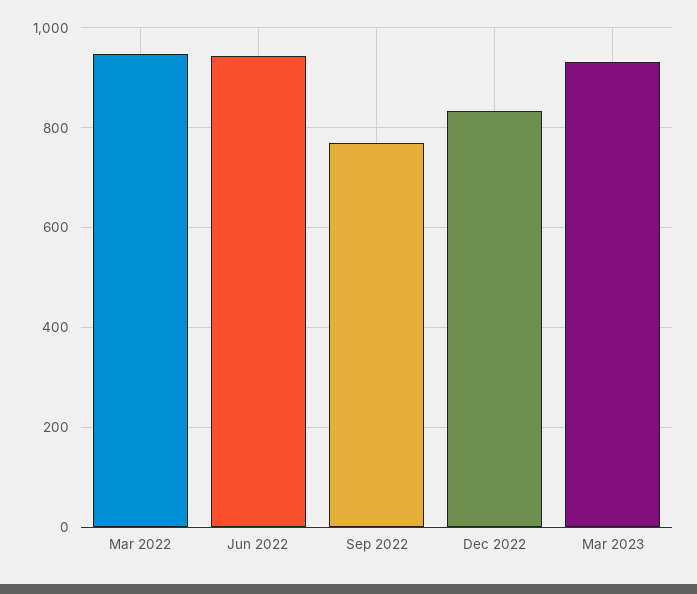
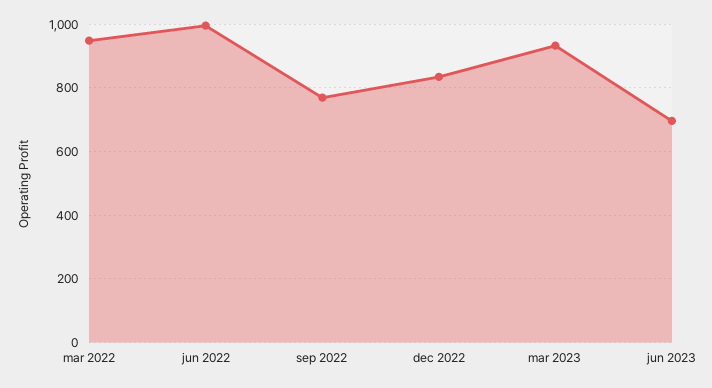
Jun 2022: 940 -> 1000
jun 2023: none -> 700

